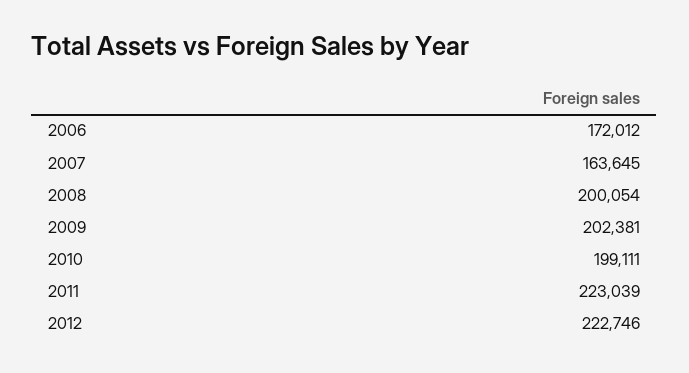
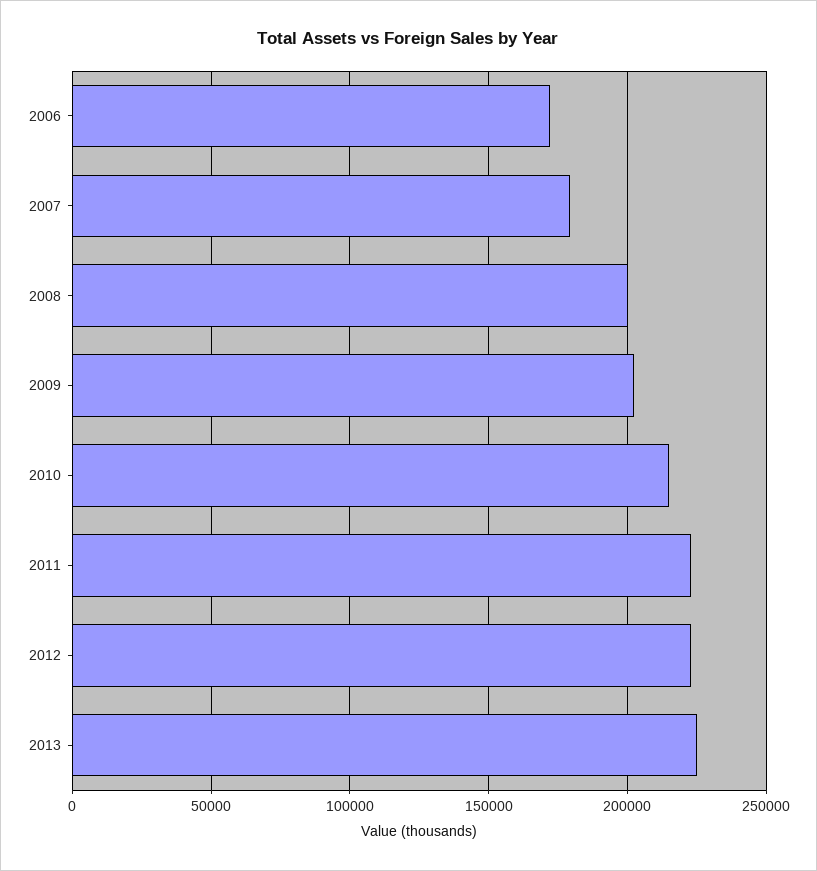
2007: 163645 -> 180000
2010: 199111 -> 215000
2013: none -> 225000

